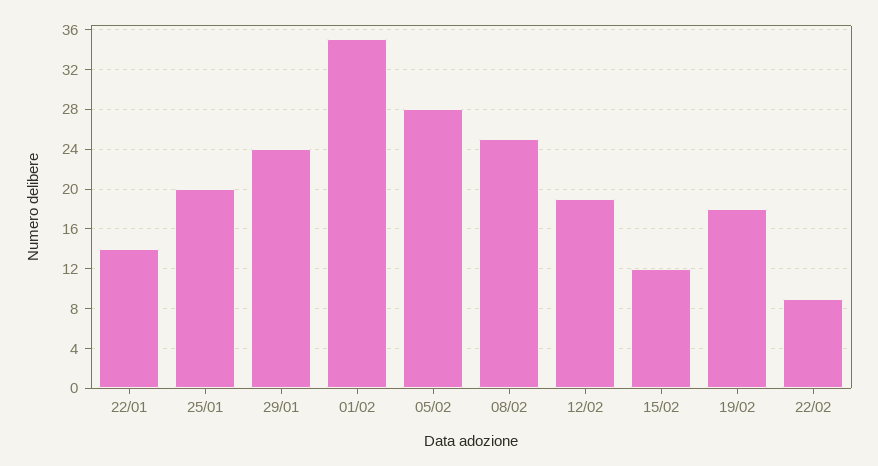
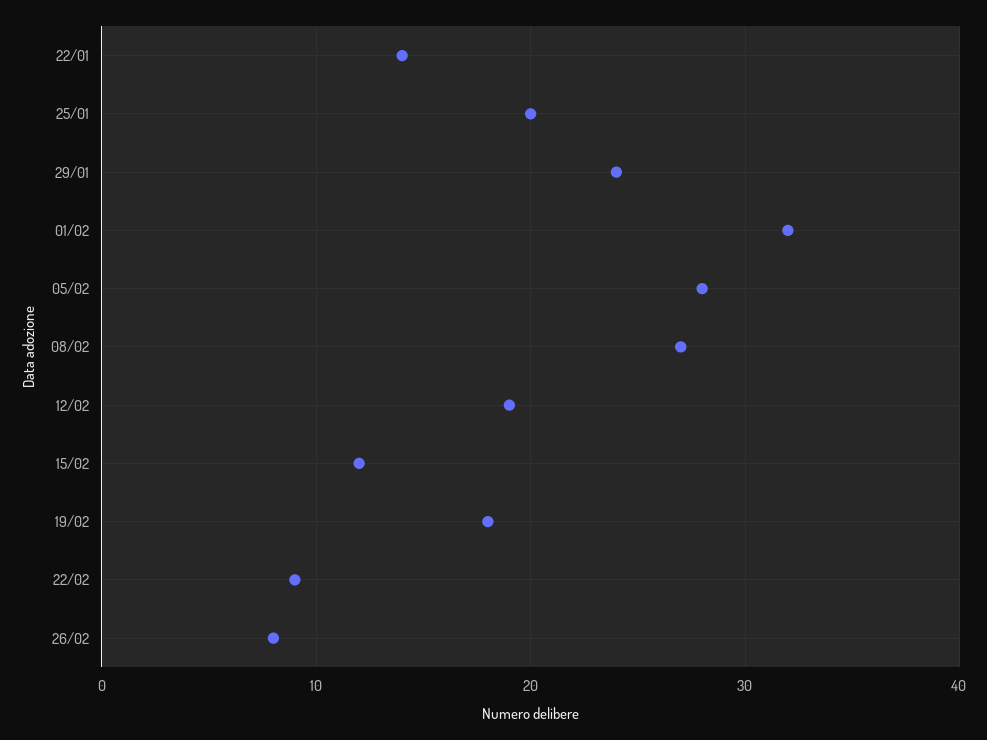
01/02: 35 -> 32
08/02: 25 -> 27
26/02: none -> 8

